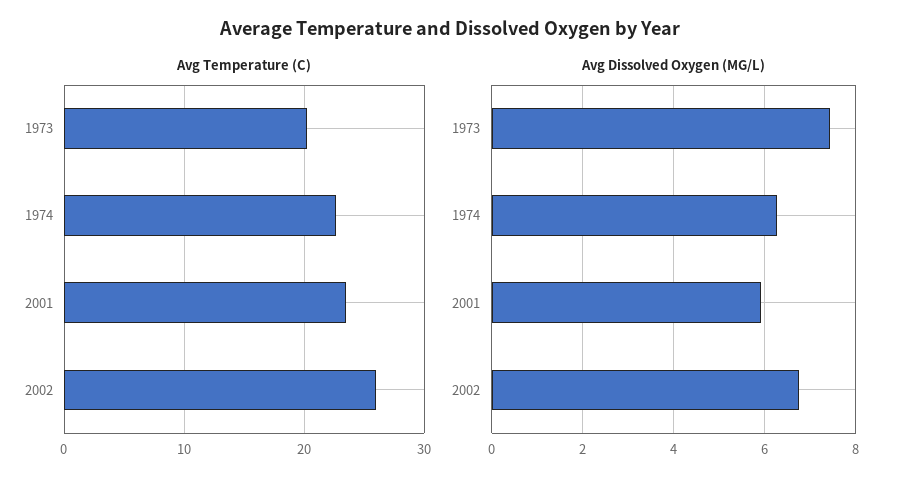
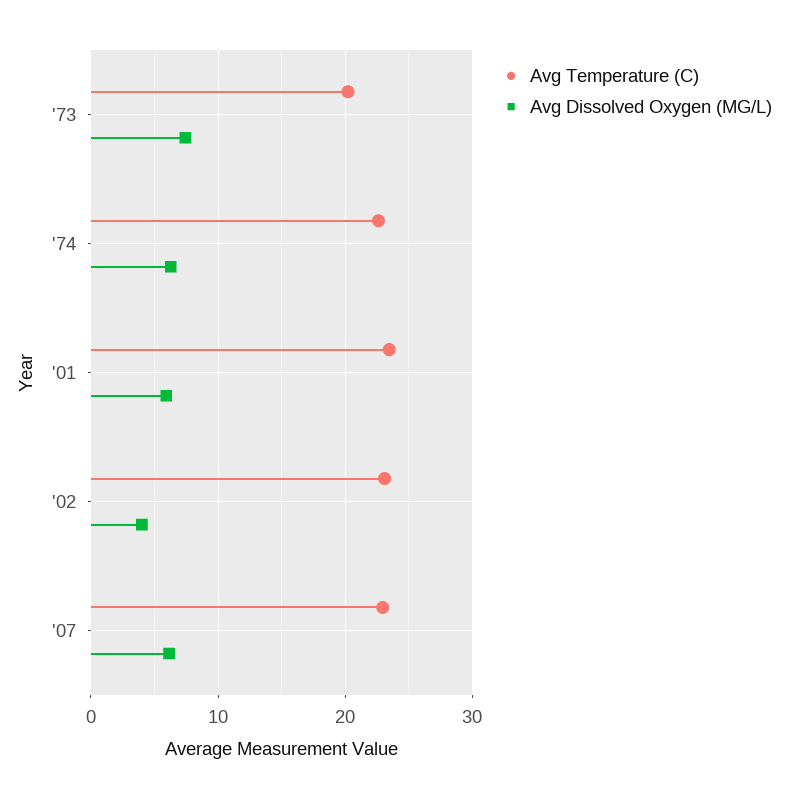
Avg Temperature (C), 2002: 26 -> 23
Avg Dissolved Oxygen (MG/L), 2002: 6.8 -> 4
Avg Temperature (C), '07: none -> 23
Avg Dissolved Oxygen (MG/L), '07: none -> 6

